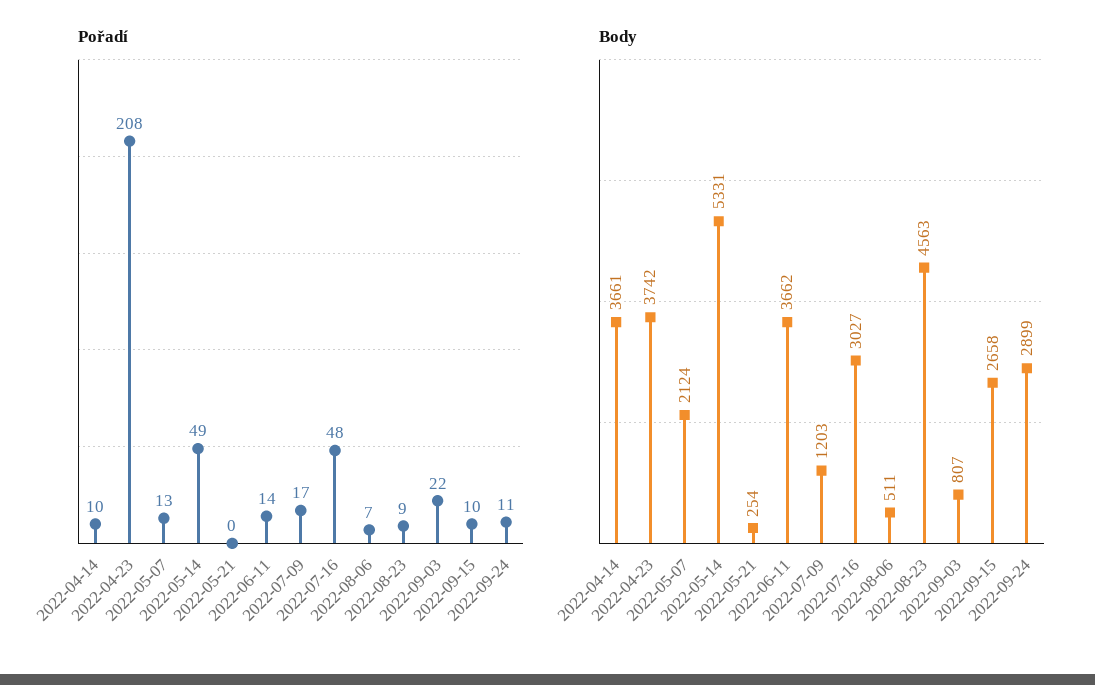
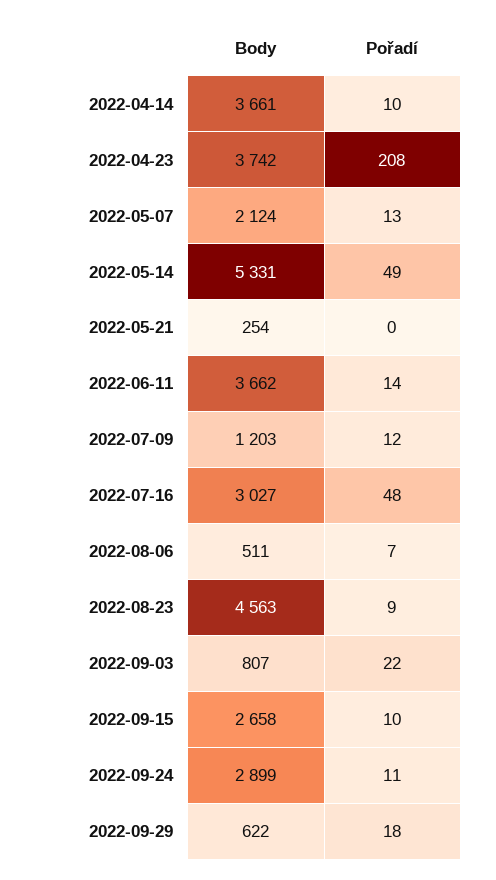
Pořadí, 2022-07-09: 17 -> 12
Body, 2022-09-29: none -> 622
Pořadí, 2022-09-29: none -> 18

